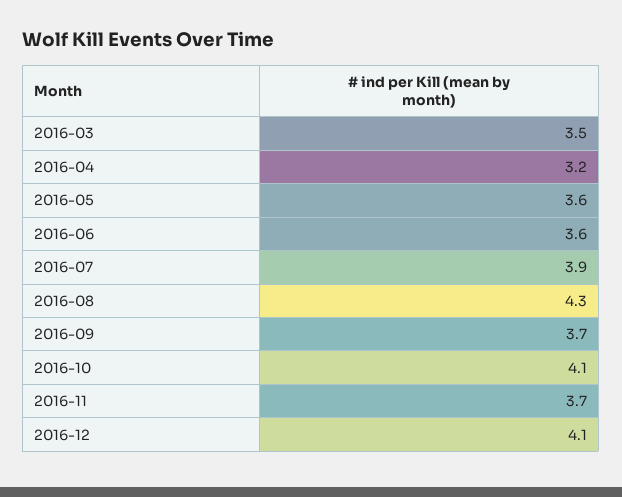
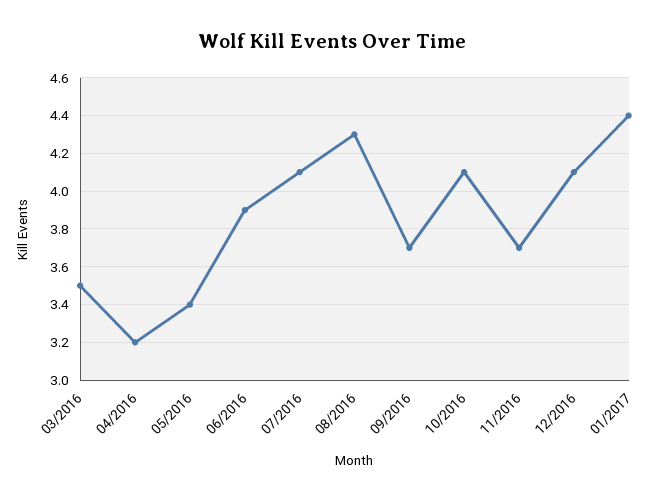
2016-05: 3.6 -> 3.4
2016-06: 3.6 -> 3.9
2016-07: 3.9 -> 4.1
01/2017: none -> 4.4

